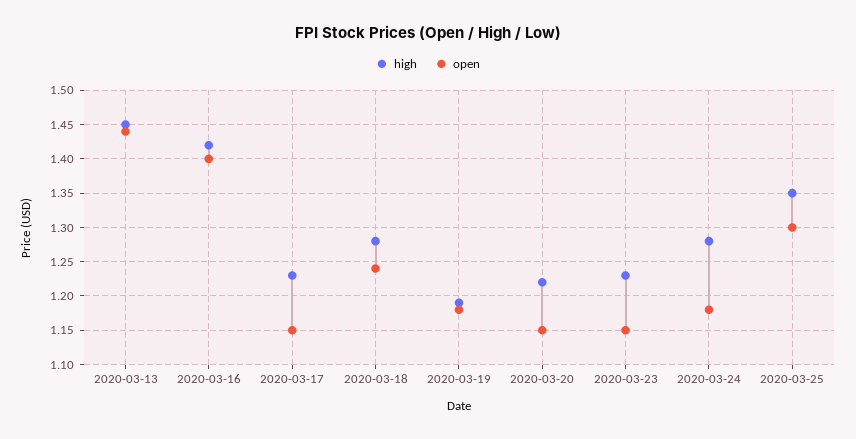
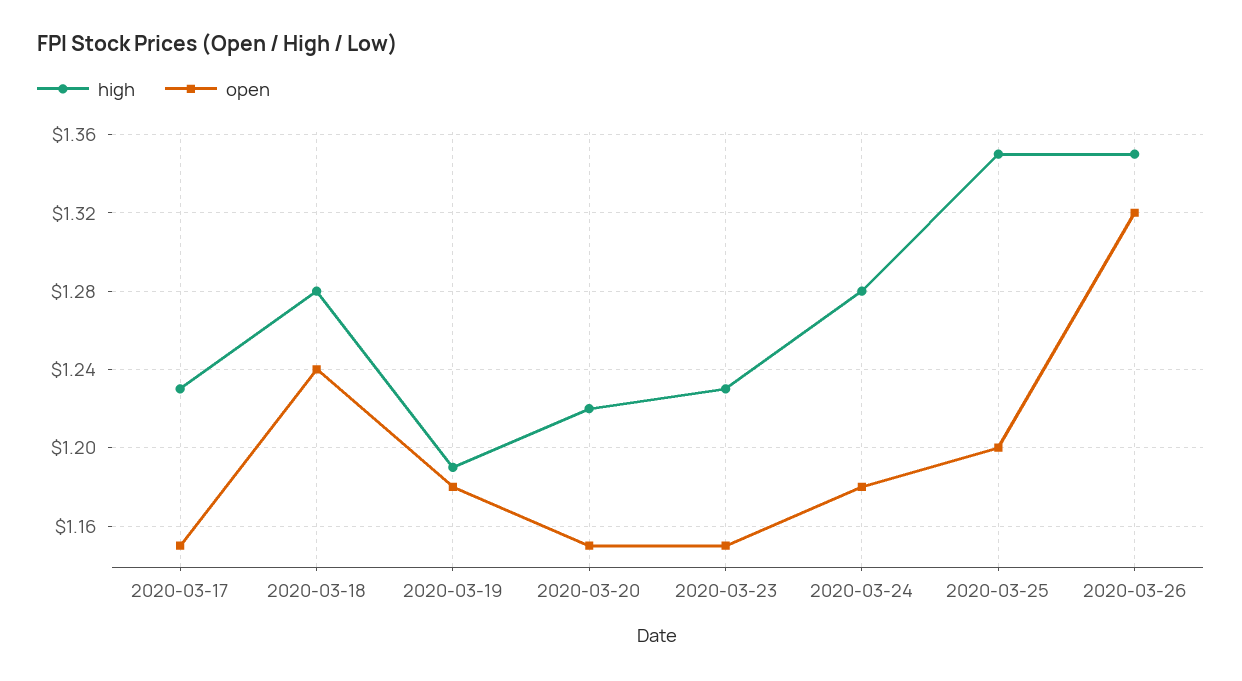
high, 2020-03-13: 1.45 -> none
open, 2020-03-13: 1.44 -> none
high, 2020-03-16: 1.42 -> none
open, 2020-03-16: 1.4 -> none
open, 2020-03-25: 1.3 -> 1.2
high, 2020-03-26: none -> 1.35
open, 2020-03-26: none -> 1.32

